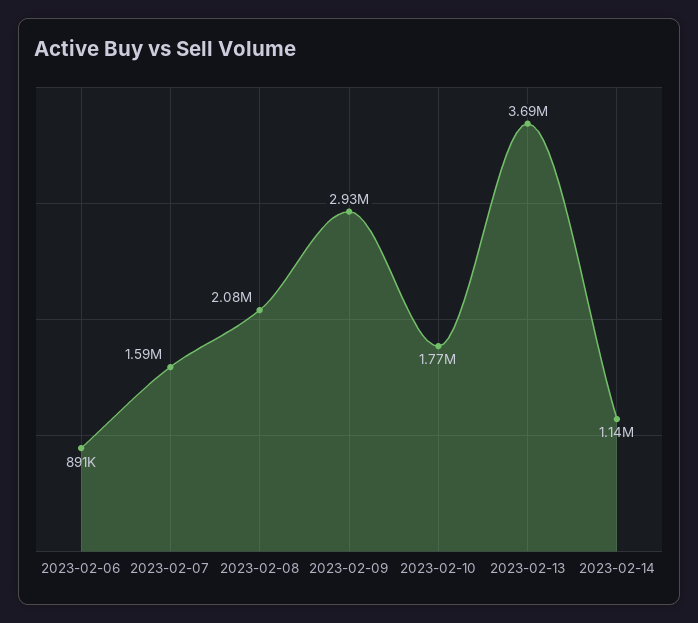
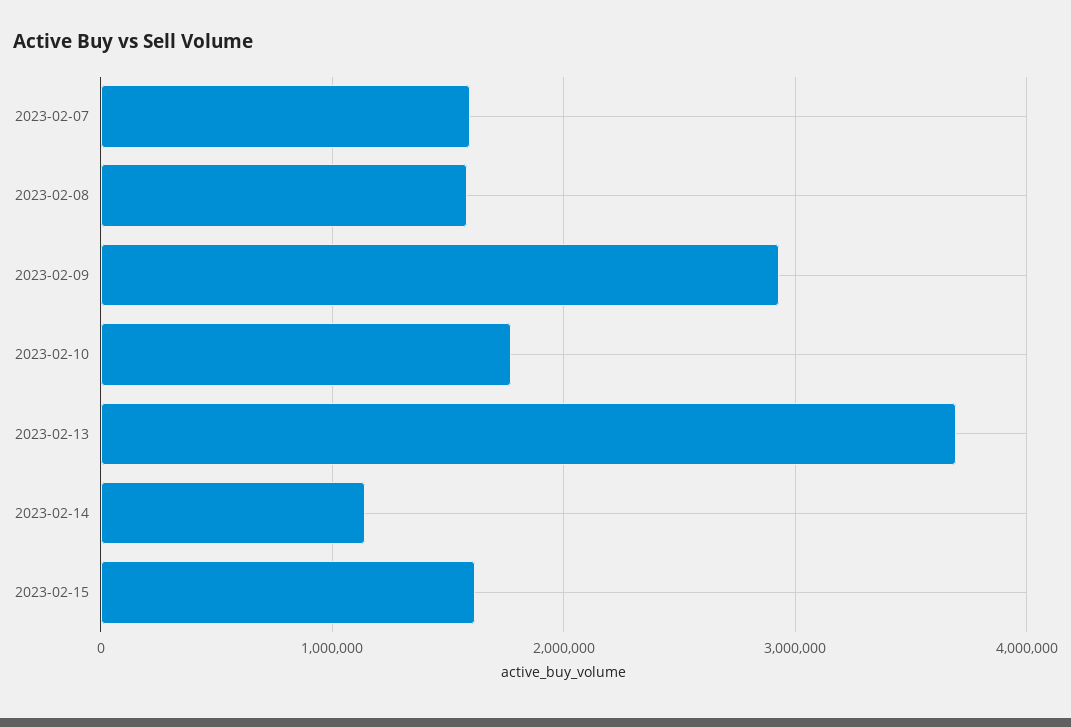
2023-02-06: 891000 -> none
2023-02-08: 2080000 -> 1600000
2023-02-15: none -> 1600000

